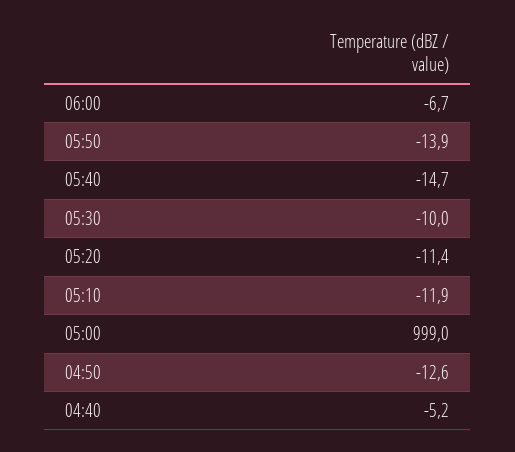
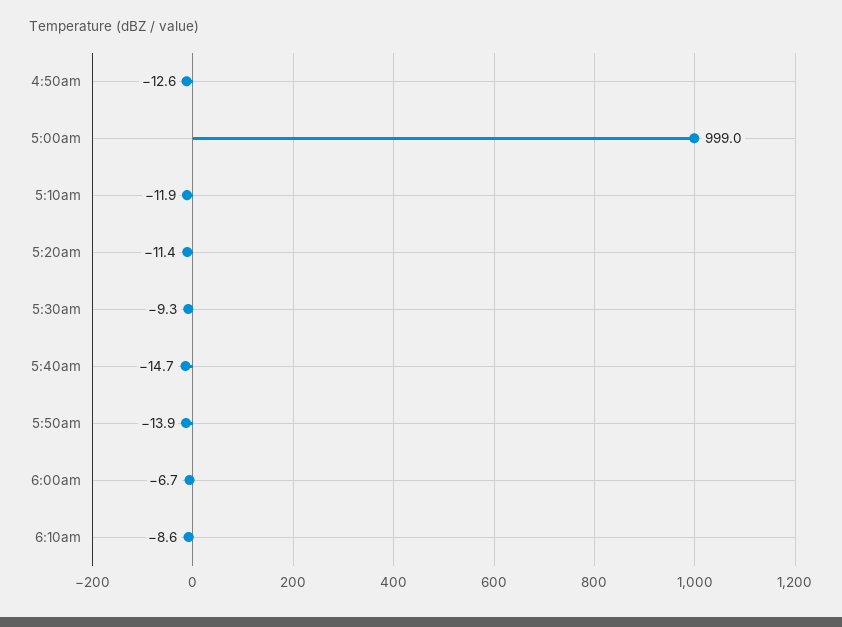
05:30: -10 -> -9.3
04:40: -5.2 -> none
6:10am: none -> -8.6

